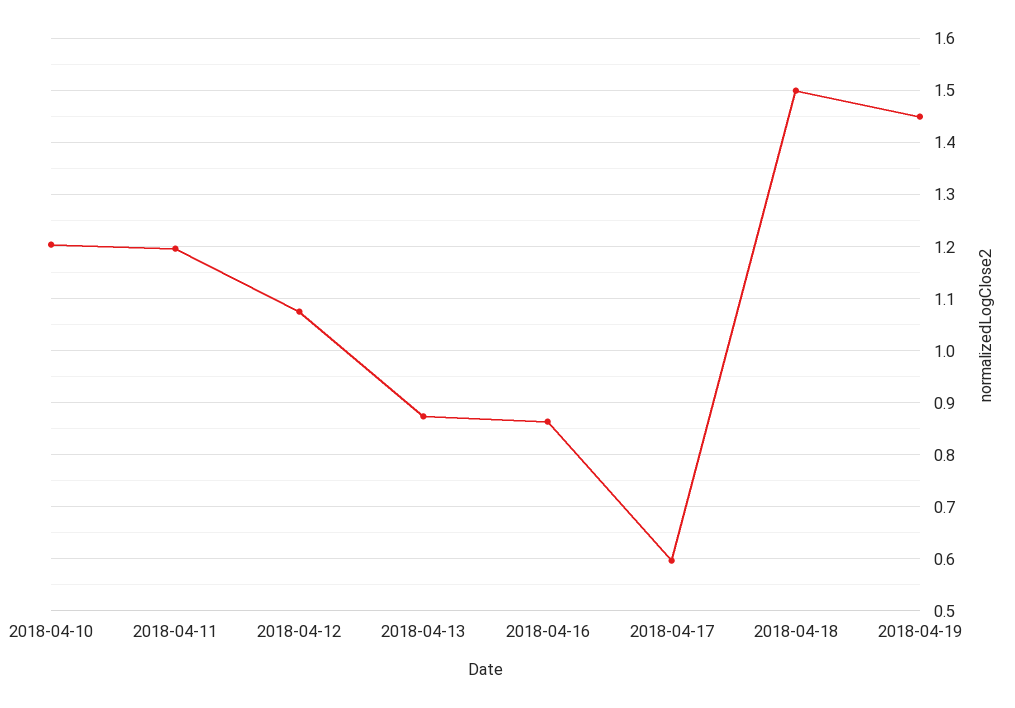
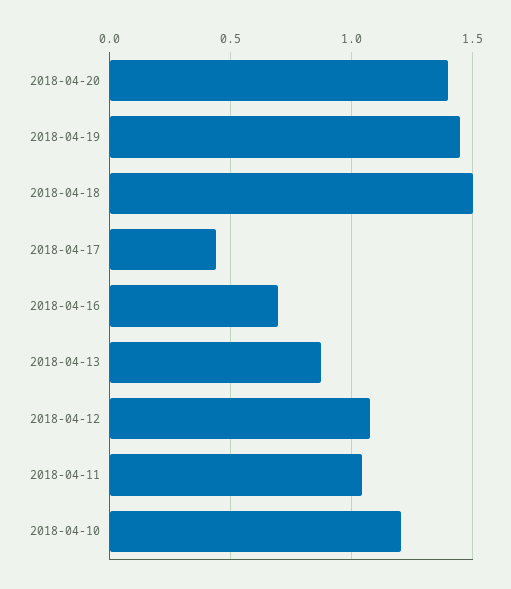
2018-04-11: 1.2 -> 1.05
2018-04-16: 0.86 -> 0.7
2018-04-17: 0.6 -> 0.45
2018-04-20: none -> 1.4

